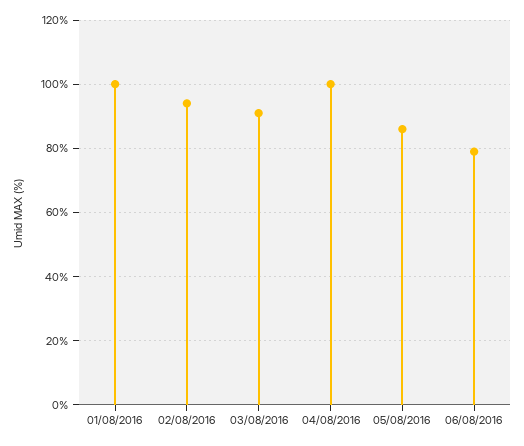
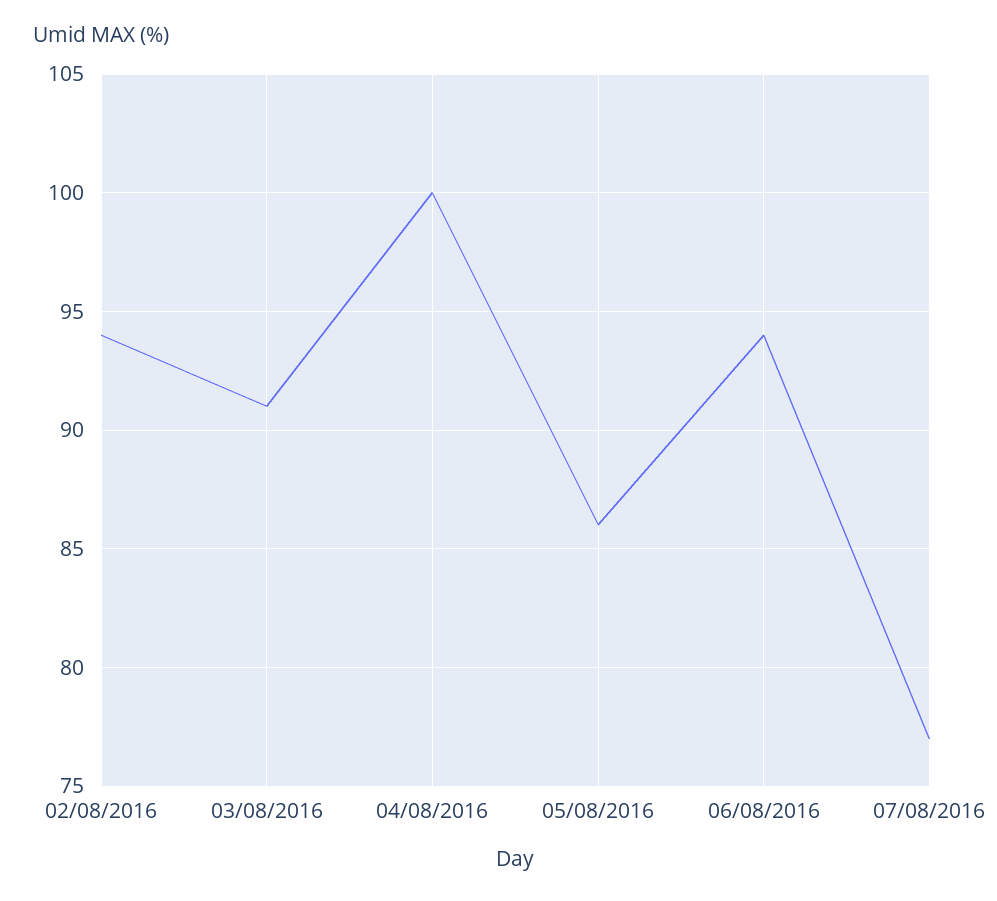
01/08/2016: 100 -> none
06/08/2016: 80 -> 94
07/08/2016: none -> 77

